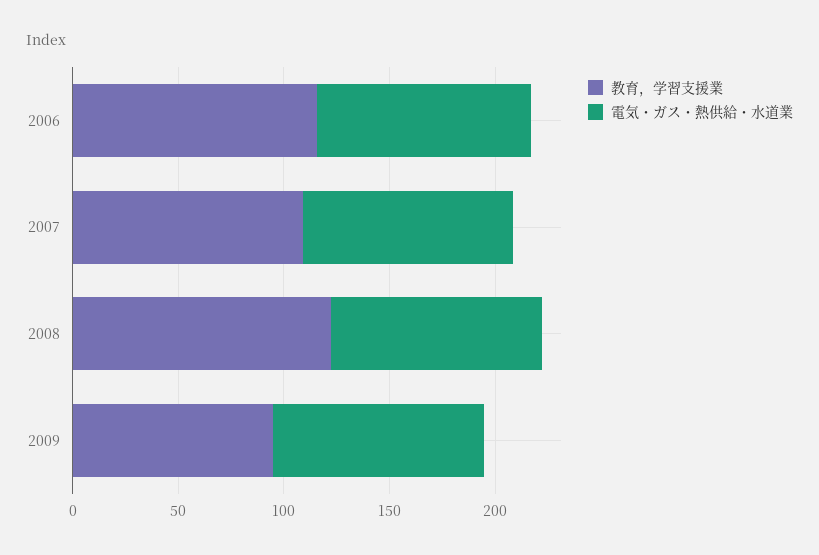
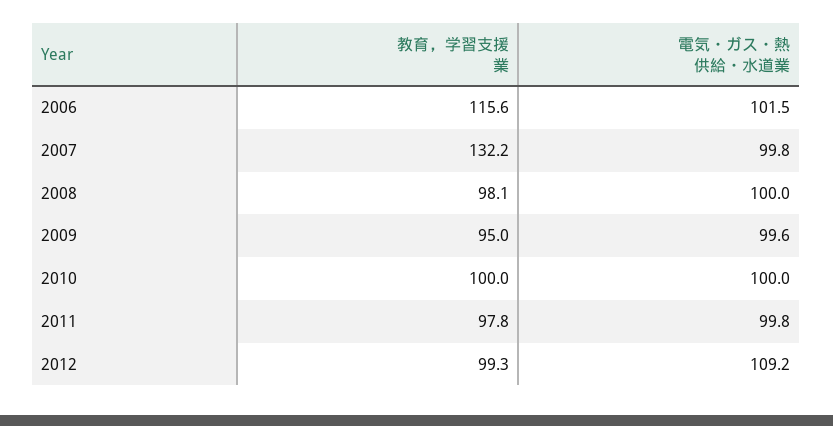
教育，学習支援業, 2007: 110 -> 132.2
教育，学習支援業, 2008: 120 -> 98.1
教育，学習支援業, 2010: none -> 100
電気・ガス・熱供給・水道業, 2010: none -> 100
教育，学習支援業, 2011: none -> 97.8
電気・ガス・熱供給・水道業, 2011: none -> 99.8
教育，学習支援業, 2012: none -> 99.3
電気・ガス・熱供給・水道業, 2012: none -> 109.2

